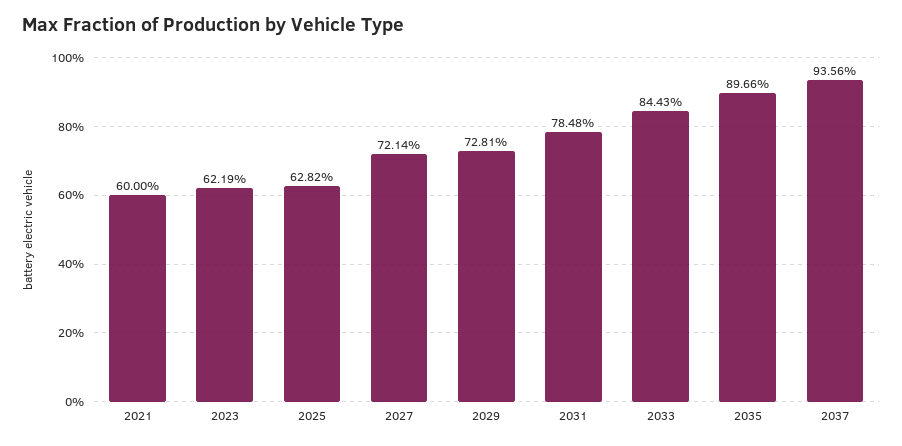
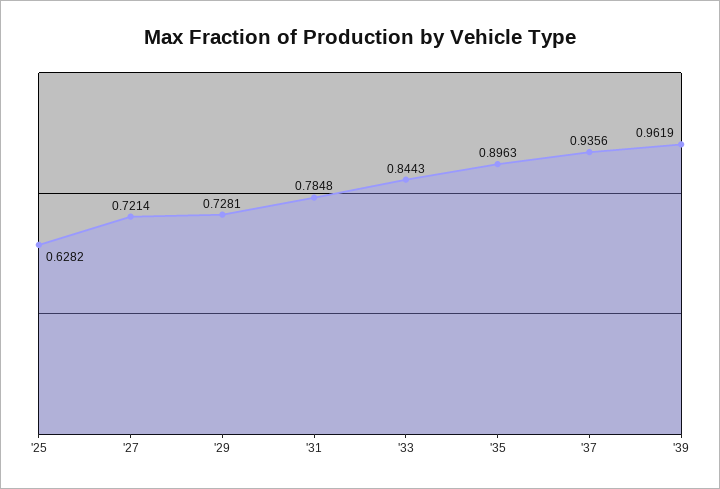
2021: 0.6 -> none
2023: 0.6219 -> none
2035: 0.8966 -> 0.8963
'39: none -> 0.9619

